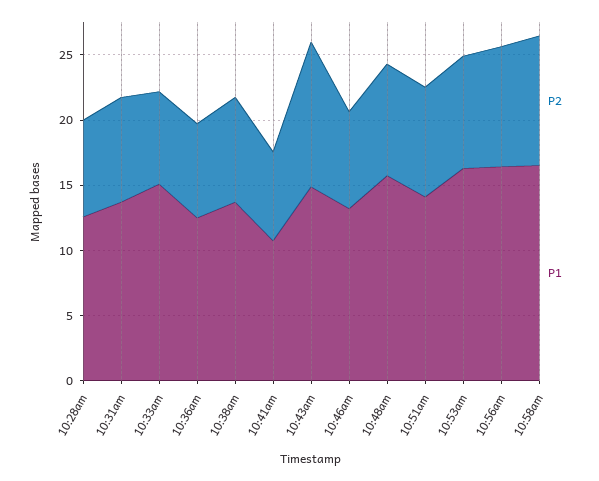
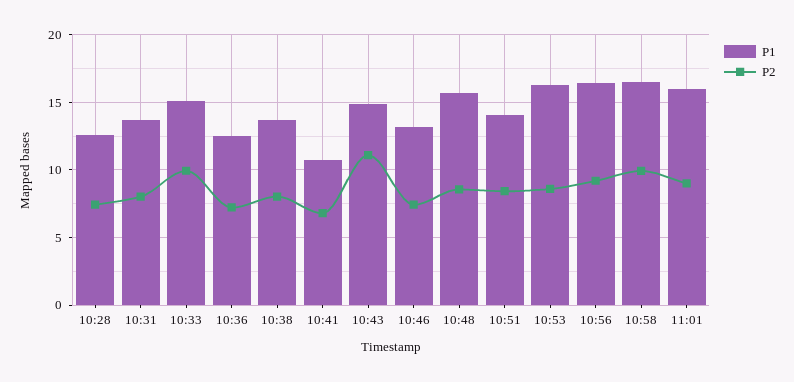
P2, 10:33am: 7 -> 10
P1, 11:01: none -> 16
P2, 11:01: none -> 9

